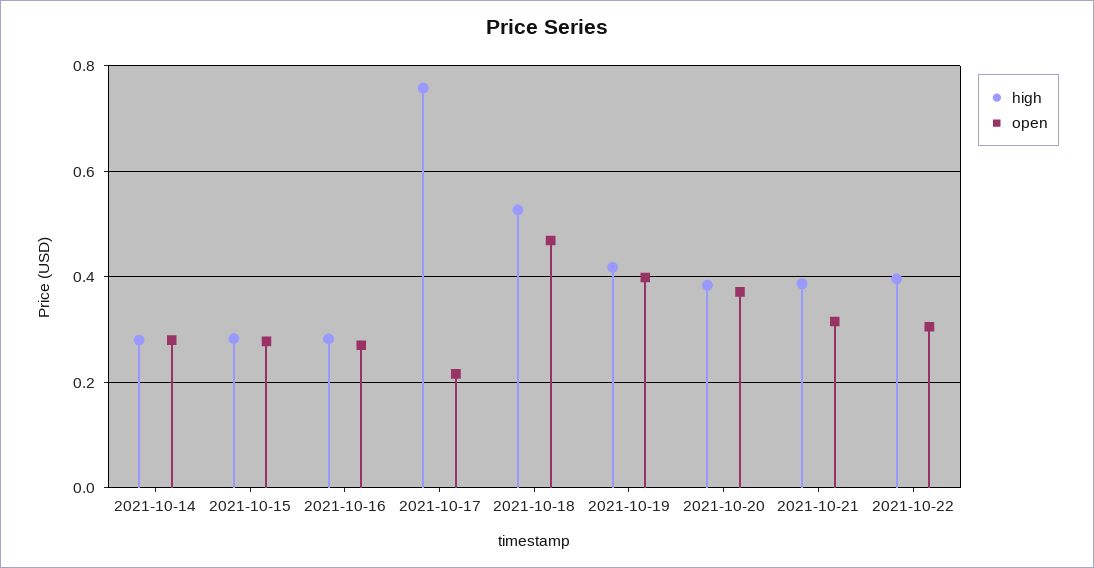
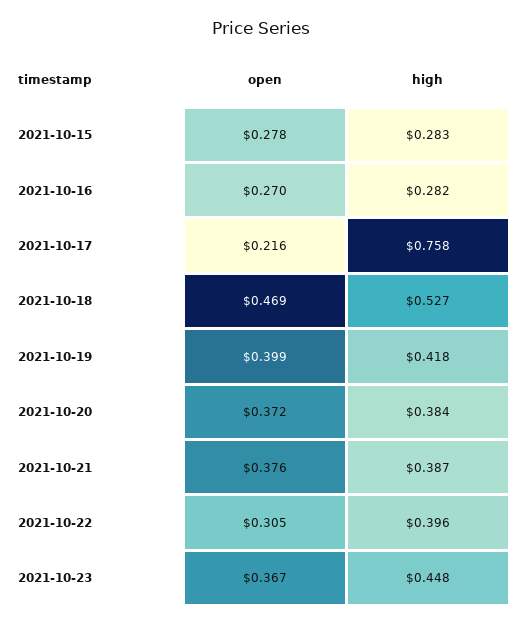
high, 2021-10-14: 0.28 -> none
open, 2021-10-14: 0.28 -> none
open, 2021-10-21: 0.32 -> 0.376
open, 2021-10-23: none -> 0.367
high, 2021-10-23: none -> 0.448

